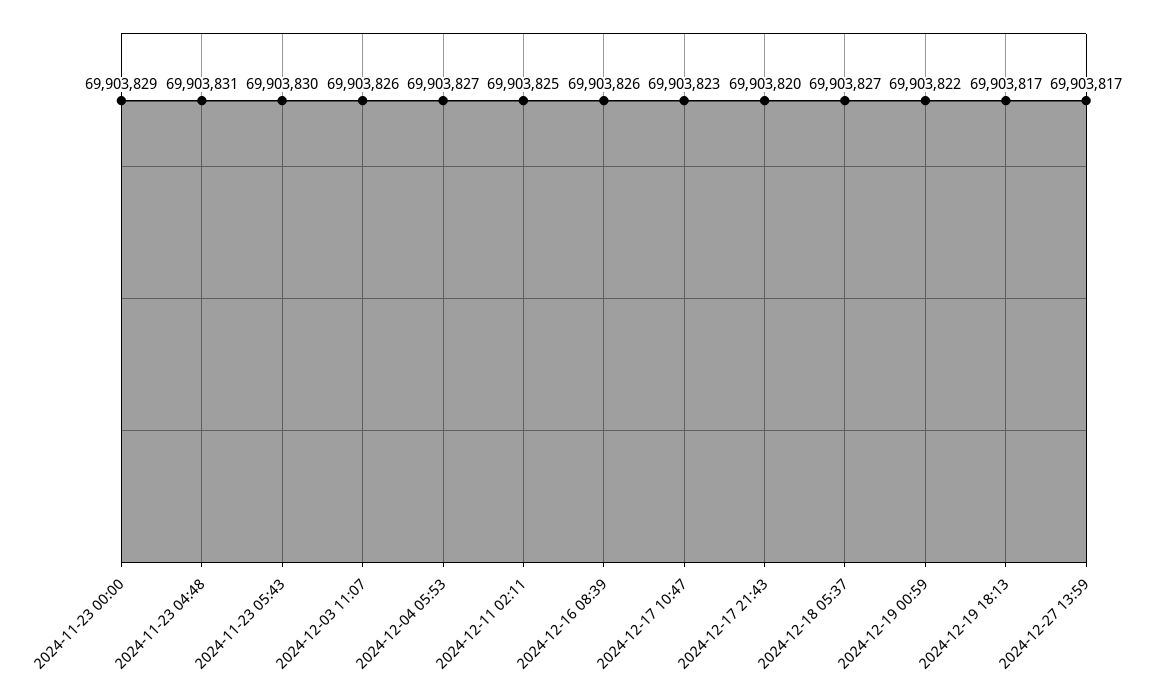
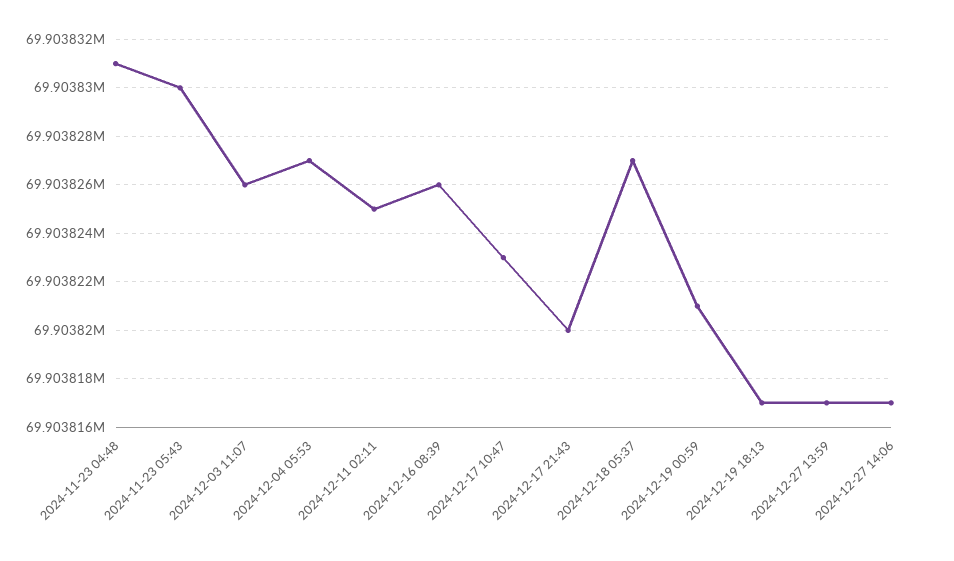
2024-11-23 00:00: 69903829 -> none
2024-12-19 00:59: 69903822 -> 69903821
2024-12-27 14:06: none -> 69903817

